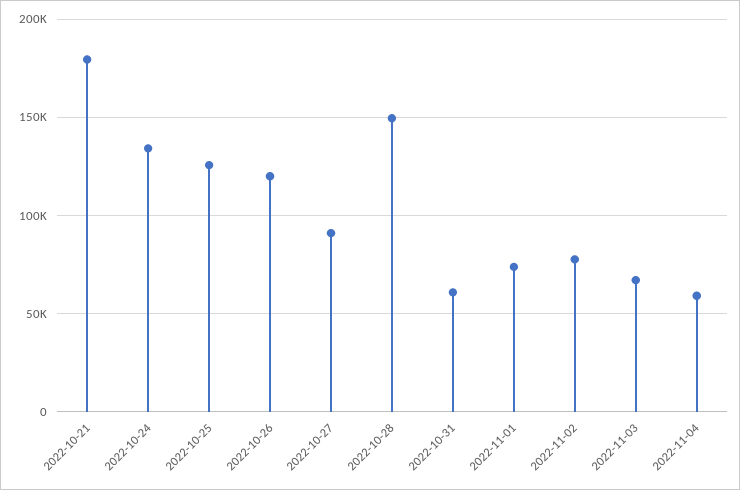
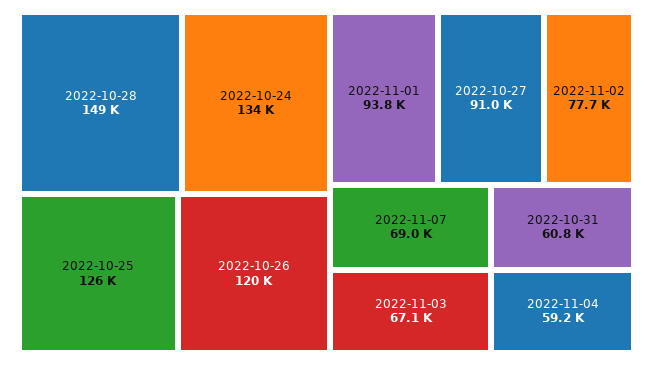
2022-10-21: 180000 -> none
2022-11-01: 75000 -> 93800
2022-11-07: none -> 69000

